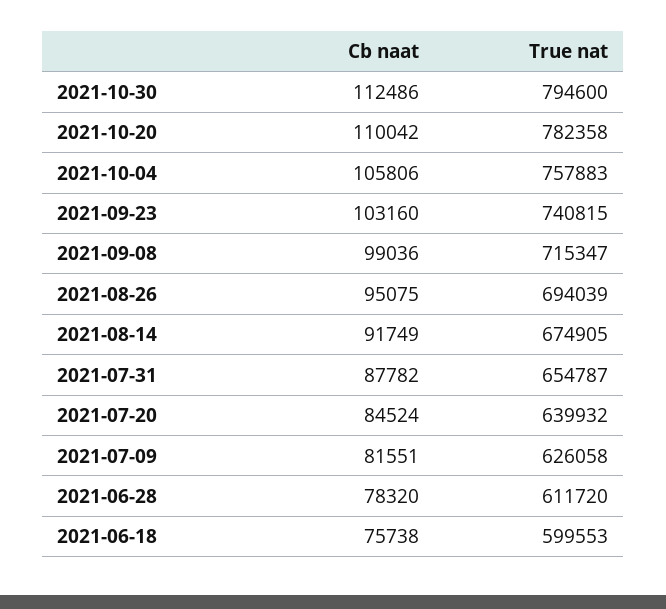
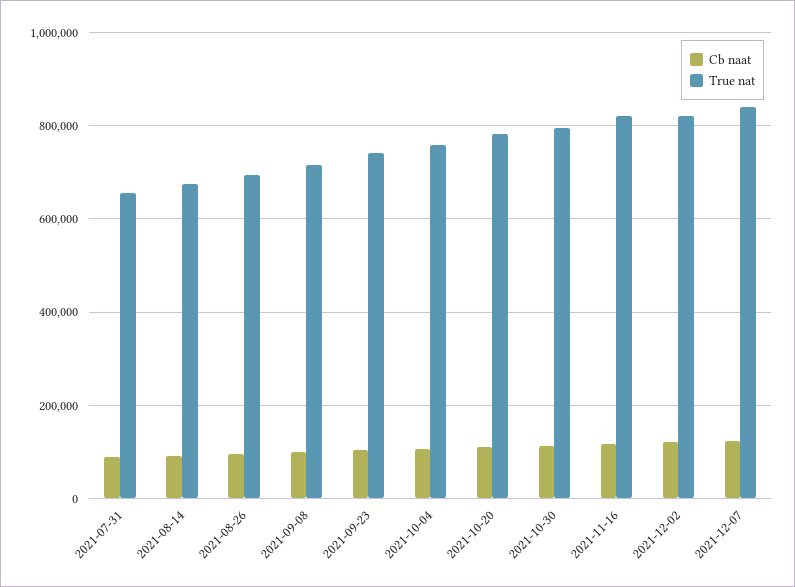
Cb naat, 2021-07-20: 84524 -> none
True nat, 2021-07-20: 639932 -> none
Cb naat, 2021-07-09: 81551 -> none
True nat, 2021-07-09: 626058 -> none
Cb naat, 2021-06-28: 78320 -> none
True nat, 2021-06-28: 611720 -> none
Cb naat, 2021-06-18: 75738 -> none
True nat, 2021-06-18: 599553 -> none
Cb naat, 2021-11-16: none -> 120000
True nat, 2021-11-16: none -> 820000
Cb naat, 2021-12-02: none -> 120000
True nat, 2021-12-02: none -> 820000
Cb naat, 2021-12-07: none -> 120000
True nat, 2021-12-07: none -> 840000

